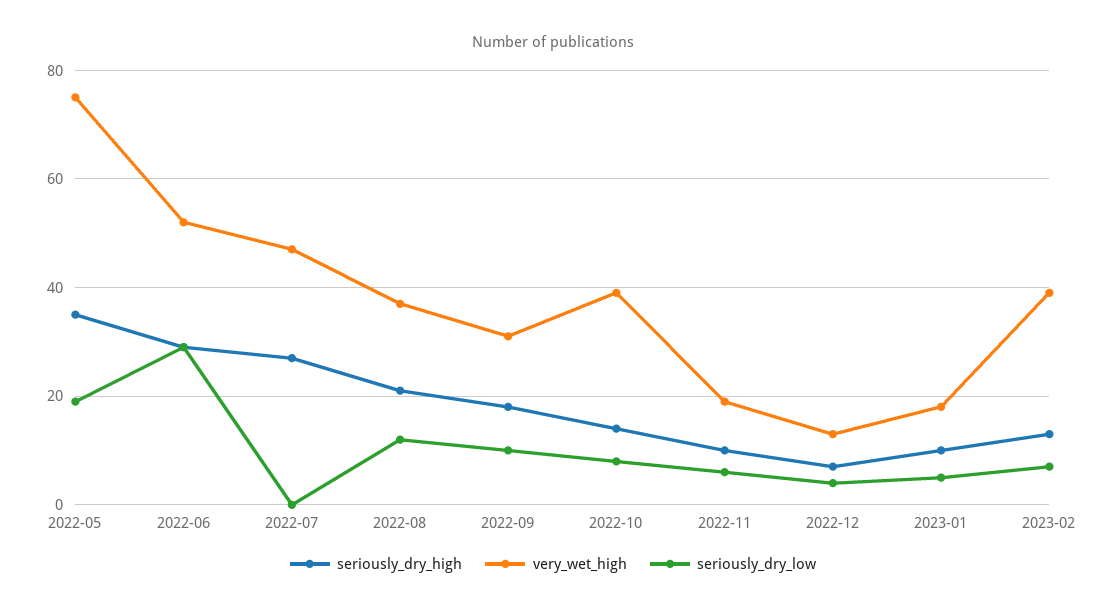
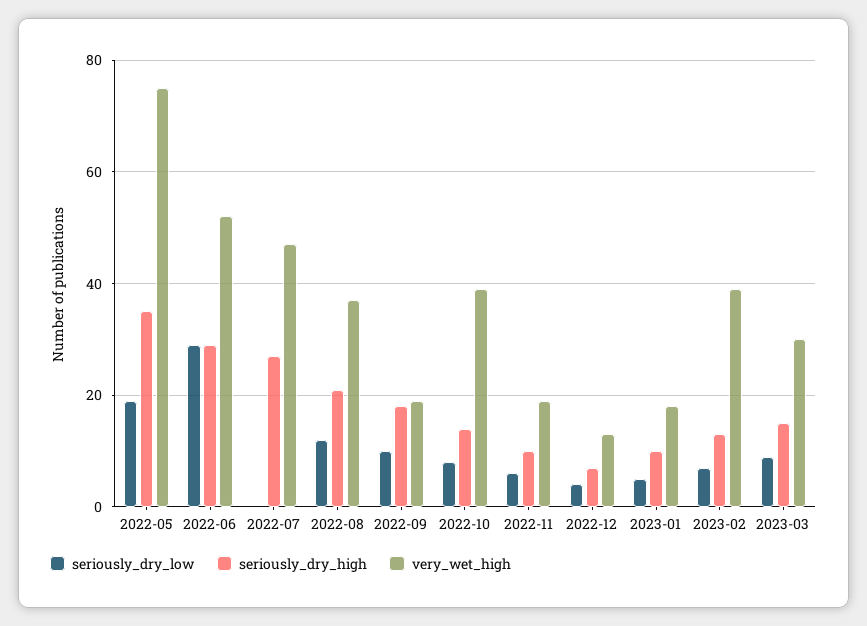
very_wet_high, 2022-09: 30 -> 20
seriously_dry_low, 2023-03: none -> 10
seriously_dry_high, 2023-03: none -> 15
very_wet_high, 2023-03: none -> 30

